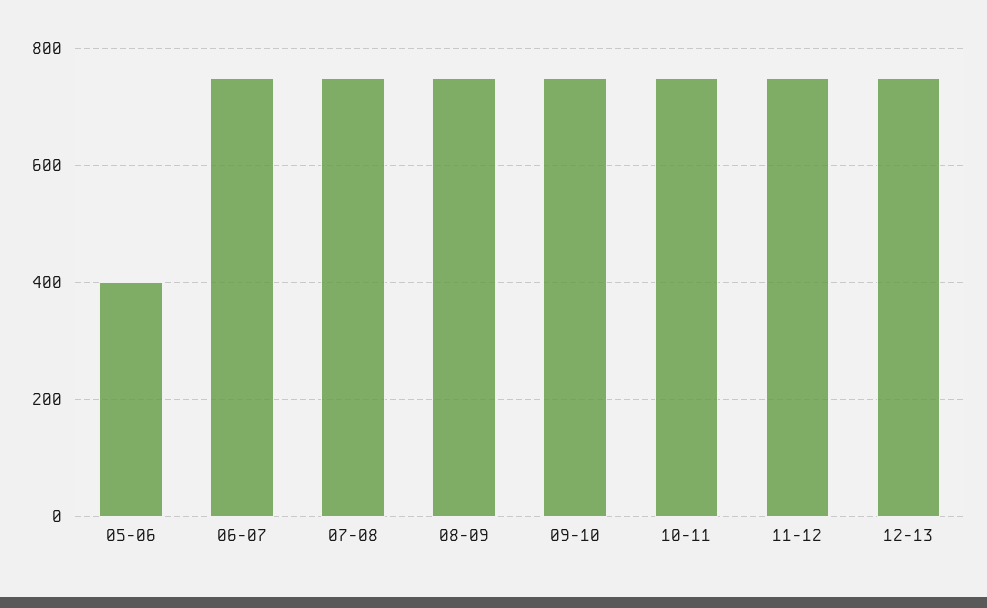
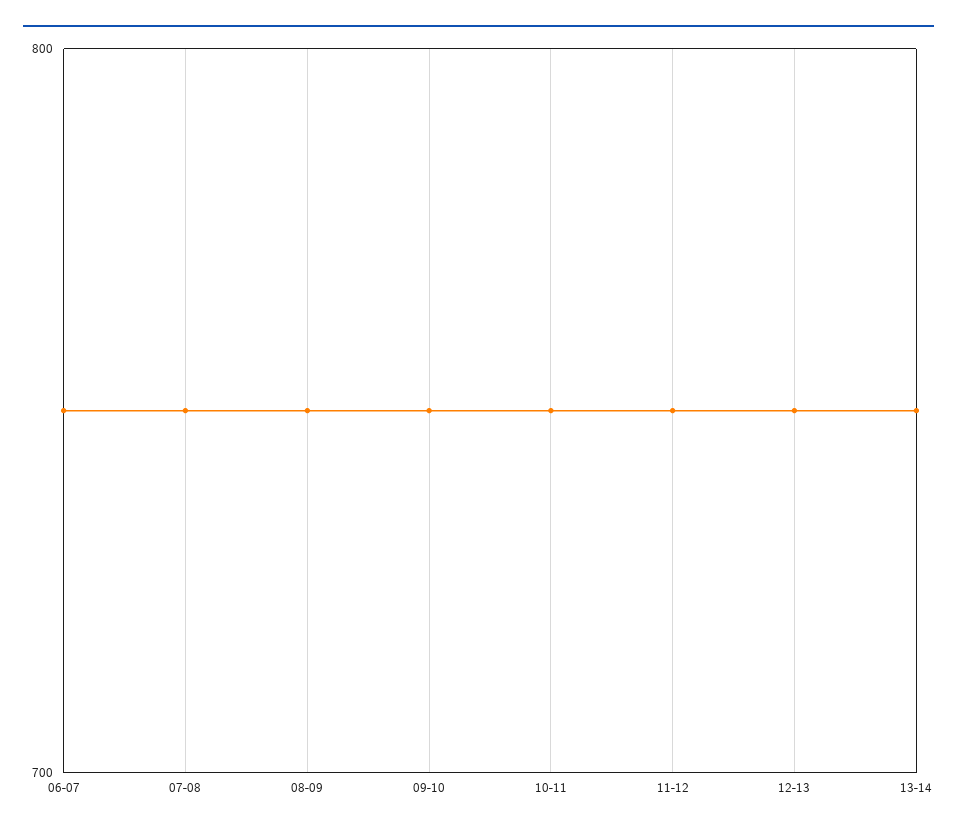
05-06: 400 -> none
13-14: none -> 750

